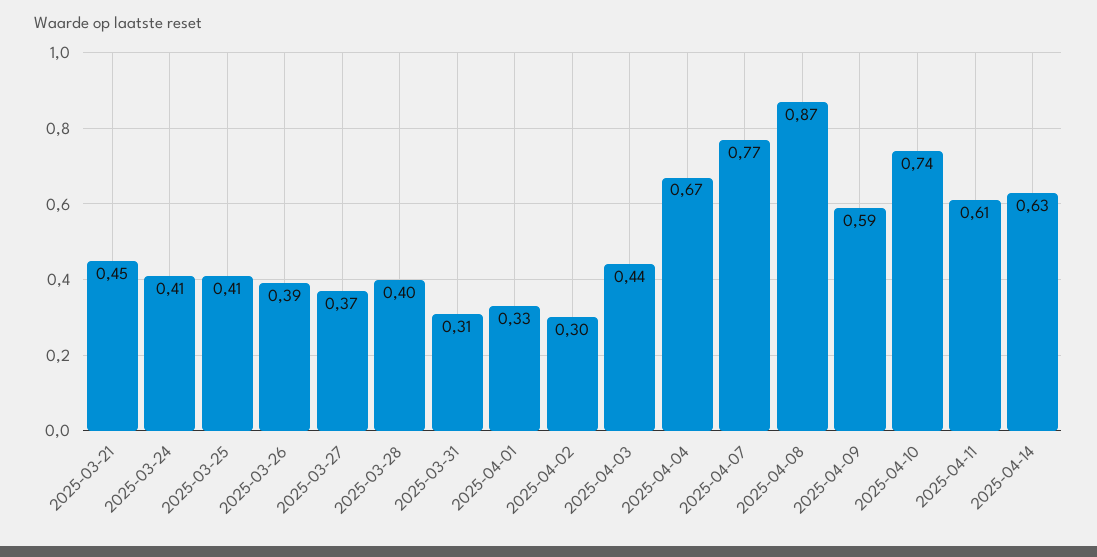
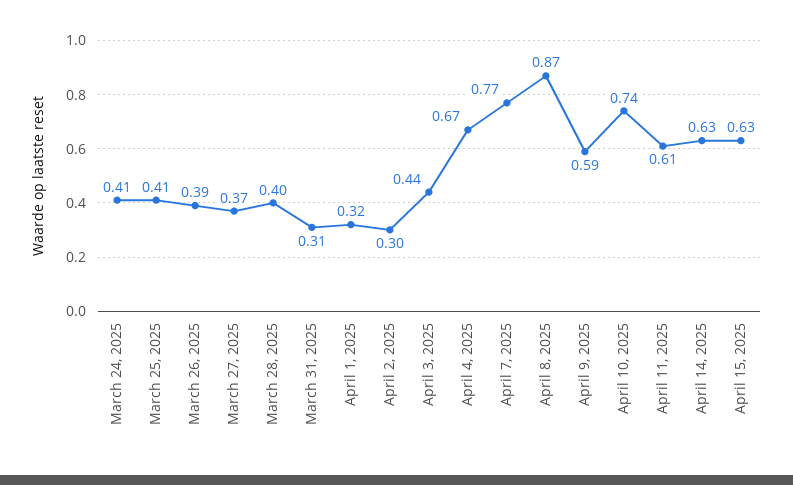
2025-03-21: 0.45 -> none
2025-04-01: 0.33 -> 0.32
April 15, 2025: none -> 0.63

